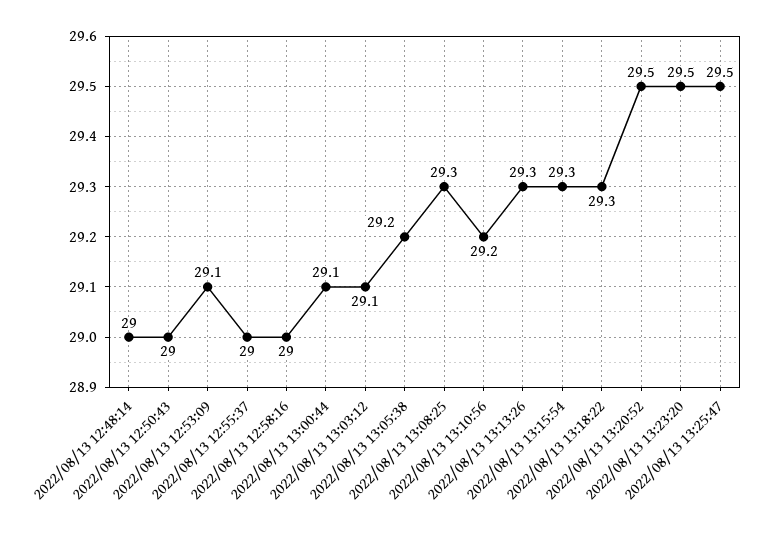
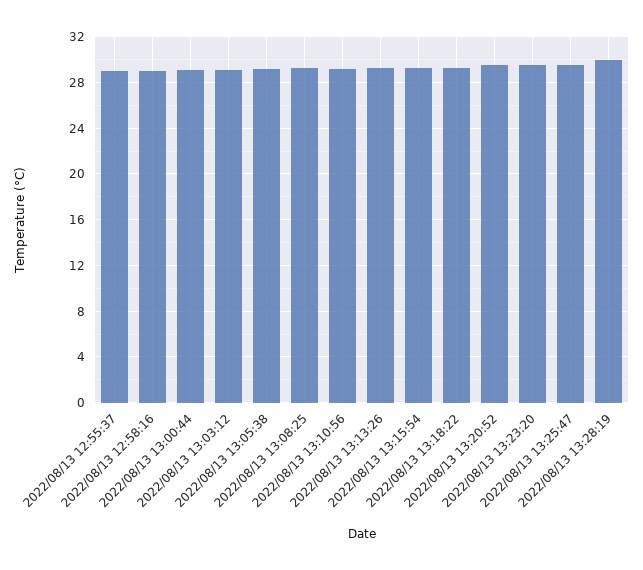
2022/08/13 12:48:14: 29 -> none
2022/08/13 12:50:43: 29 -> none
2022/08/13 12:53:09: 29.1 -> none
2022/08/13 13:28:19: none -> 30

